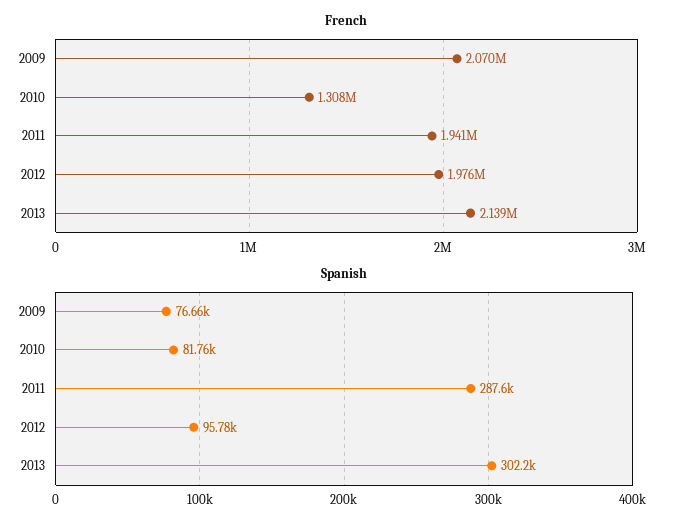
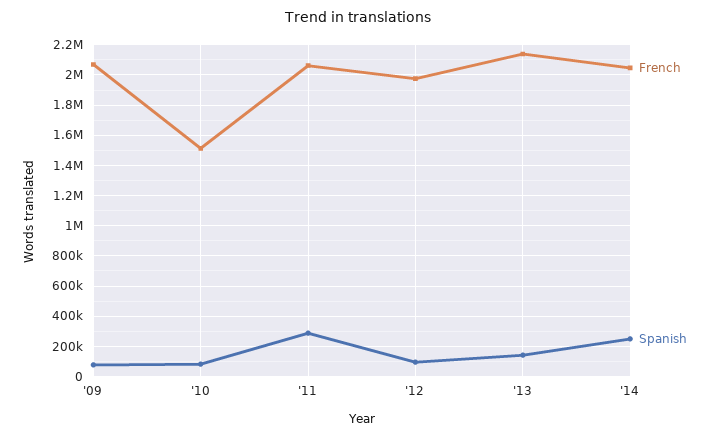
French, 2010: 1308000 -> 1500000
French, 2011: 1941000 -> 2050000
Spanish, 2013: 302200 -> 150000
French, '14: none -> 2050000
Spanish, '14: none -> 250000

